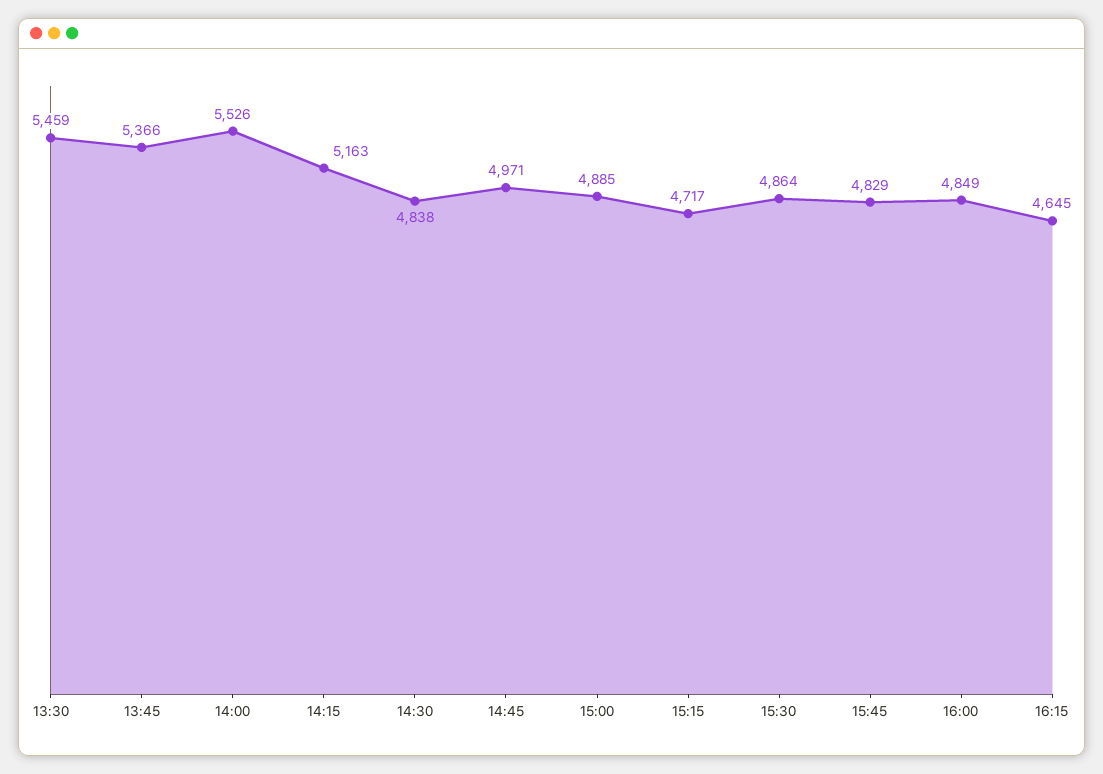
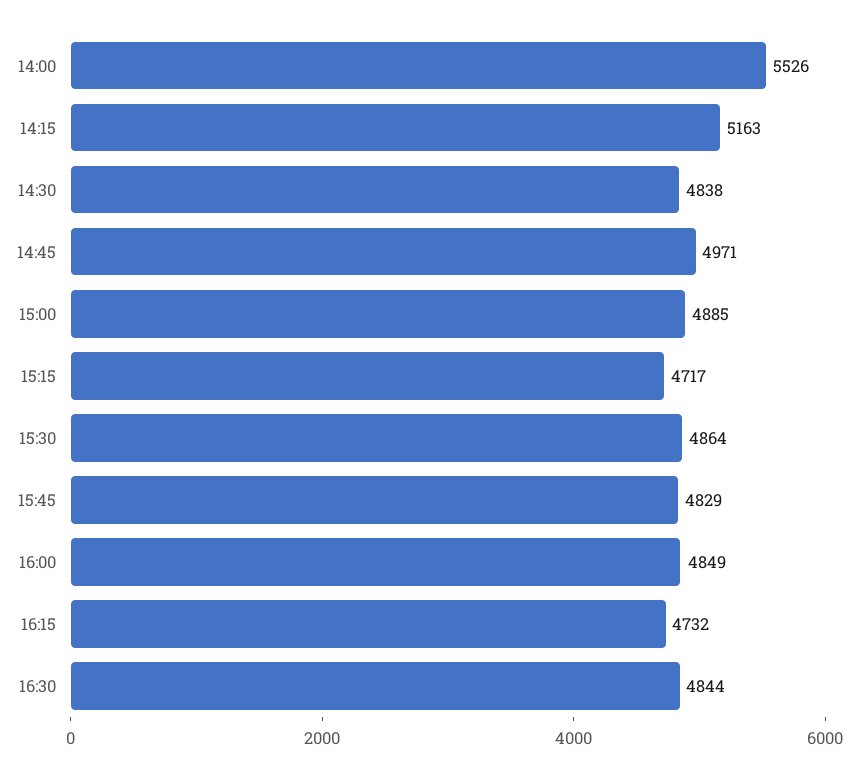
13:30: 5459 -> none
13:45: 5366 -> none
16:15: 4645 -> 4732
16:30: none -> 4844

